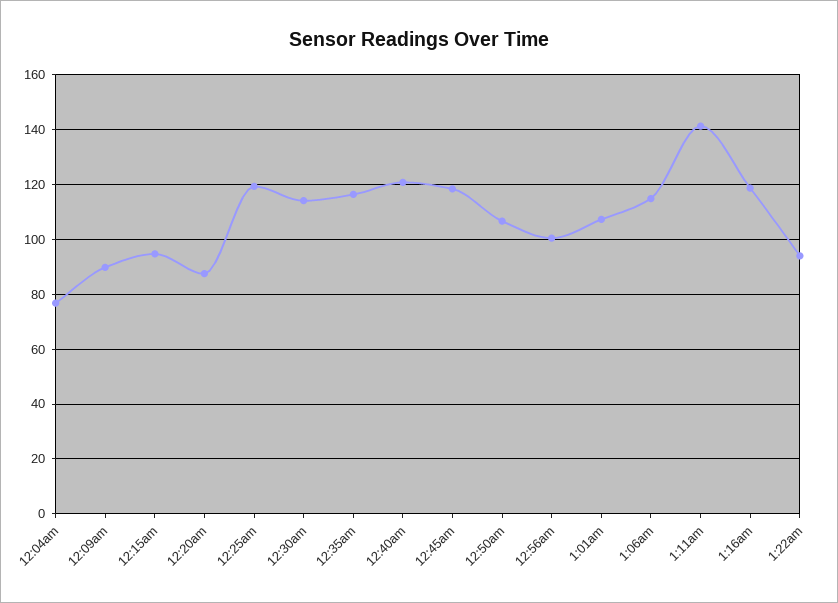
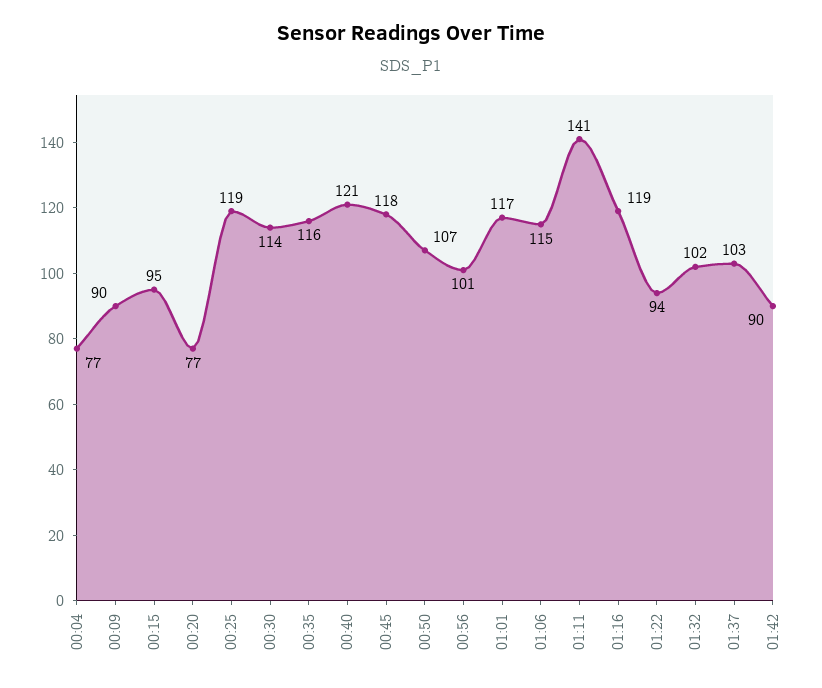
12:20am: 87.5 -> 77
1:01am: 107.5 -> 117
01:32: none -> 102
01:37: none -> 103
01:42: none -> 90

